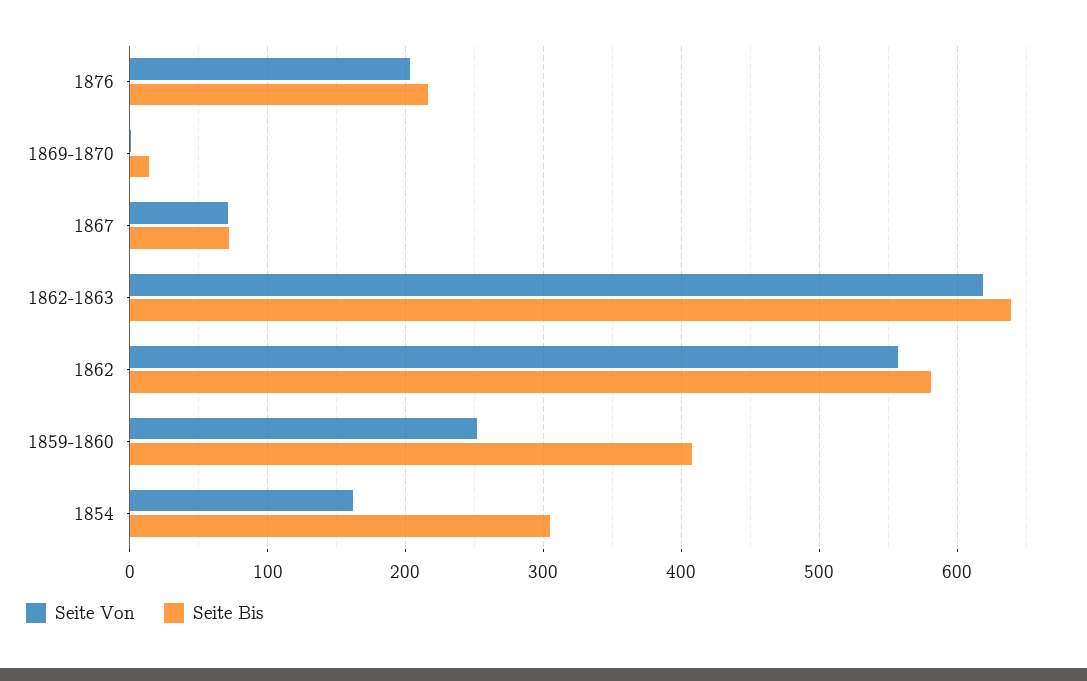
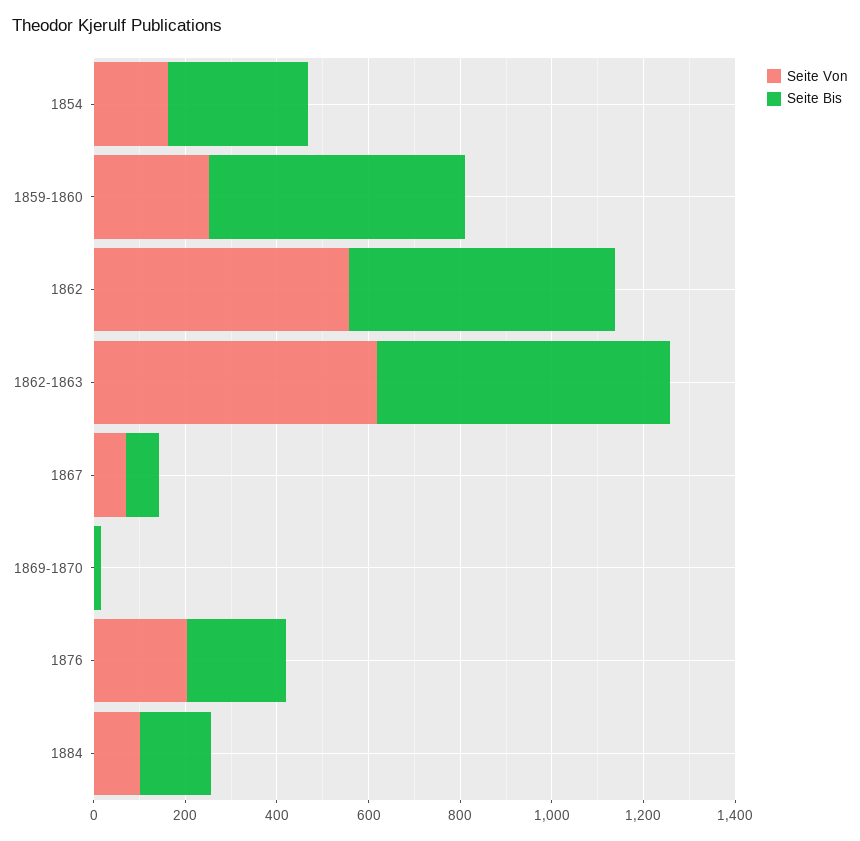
Seite Bis, 1859-1860: 410 -> 550
Seite Von, 1884: none -> 100
Seite Bis, 1884: none -> 150

